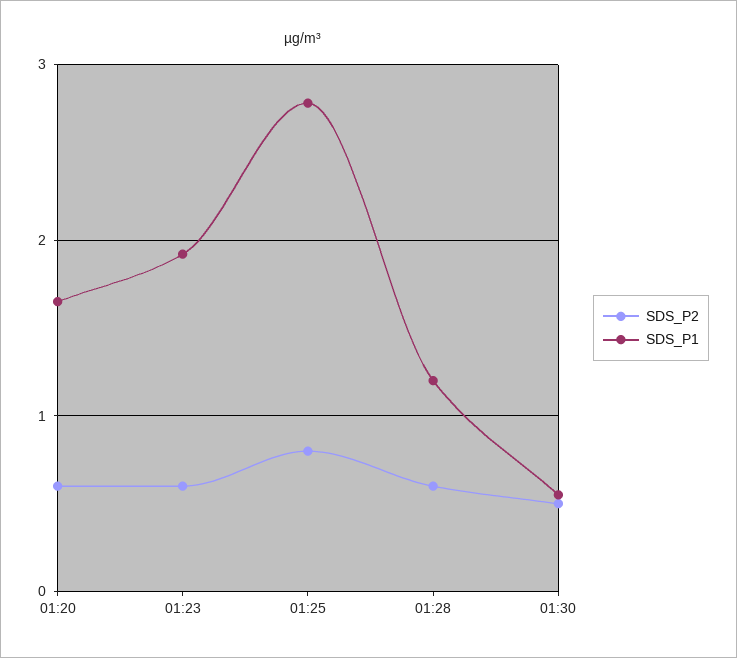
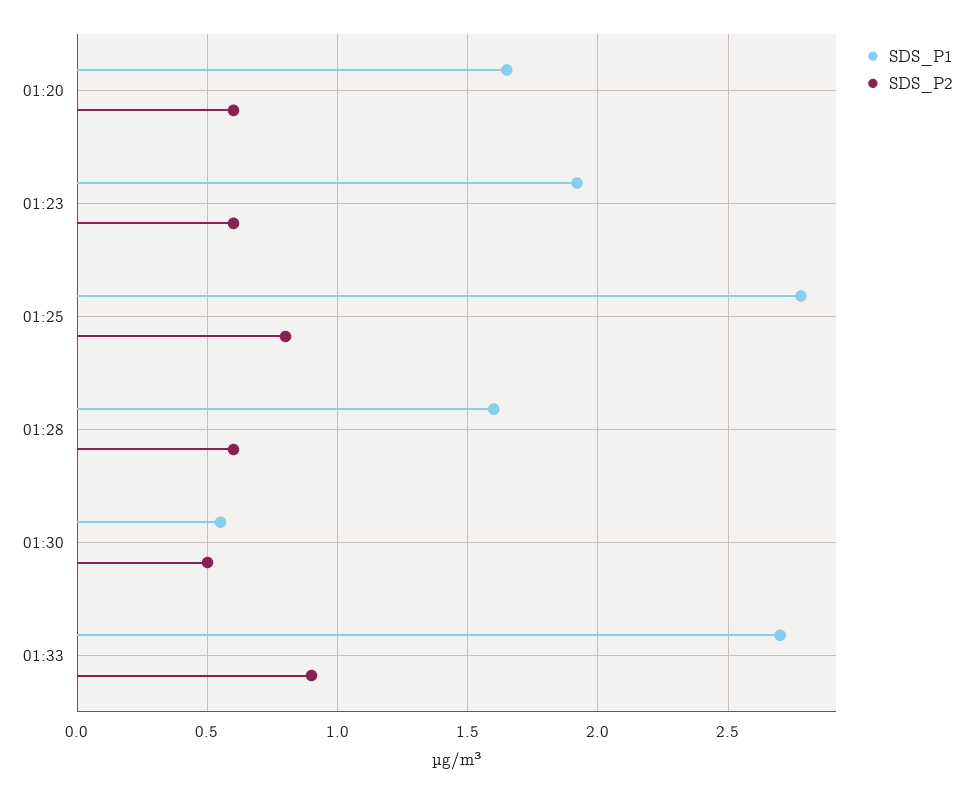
SDS_P1, 01:28: 1.2 -> 1.6
SDS_P1, 01:33: none -> 2.7
SDS_P2, 01:33: none -> 0.9

